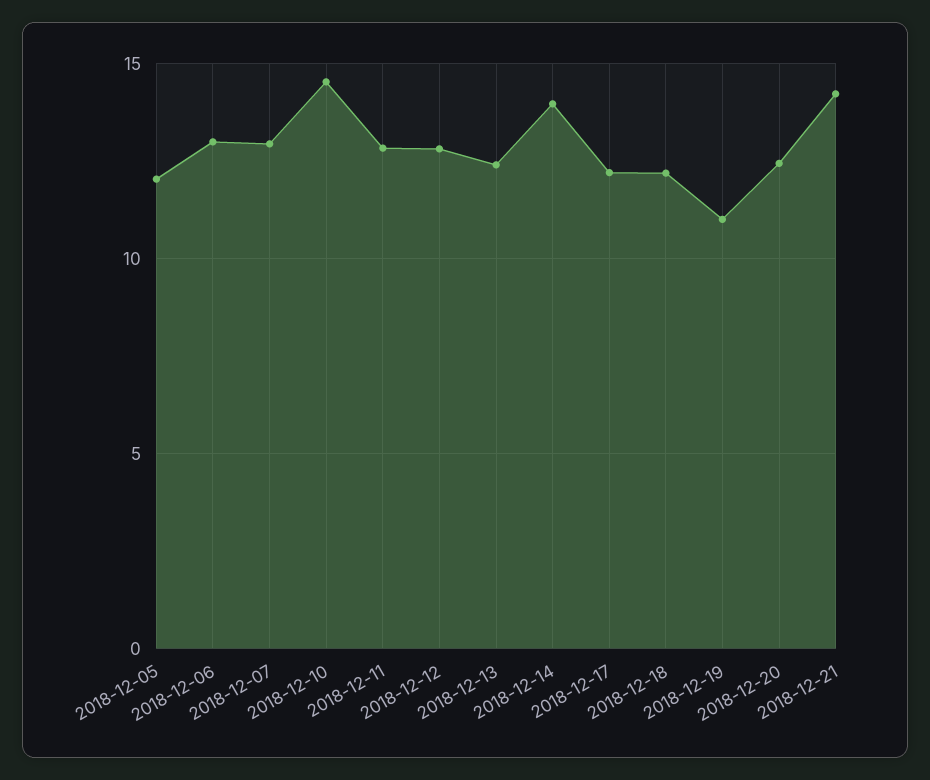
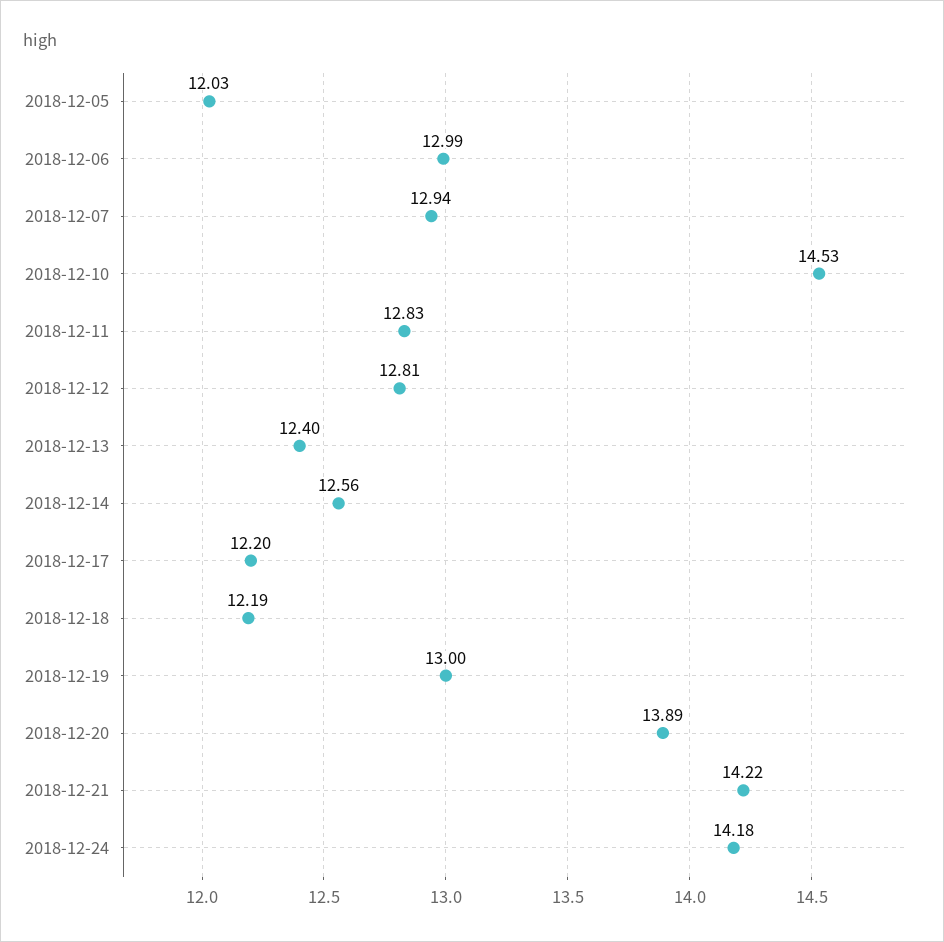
2018-12-14: 14 -> 12.56
2018-12-19: 11 -> 13
2018-12-20: 12.5 -> 13.89
2018-12-24: none -> 14.18

